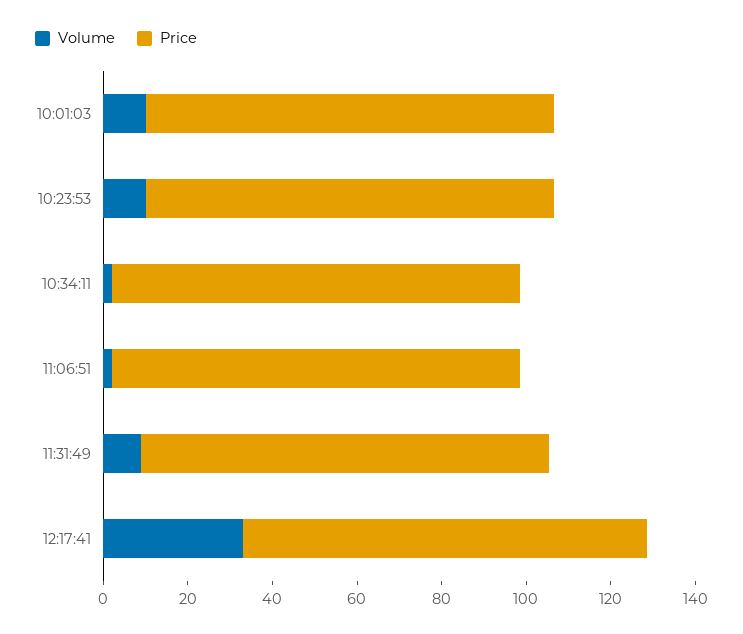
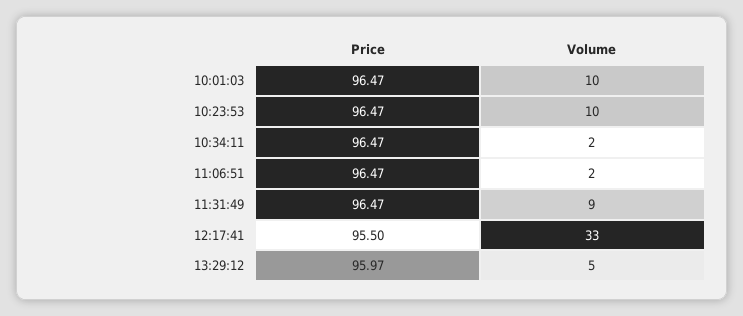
Price, 13:29:12: none -> 95.97
Volume, 13:29:12: none -> 5

